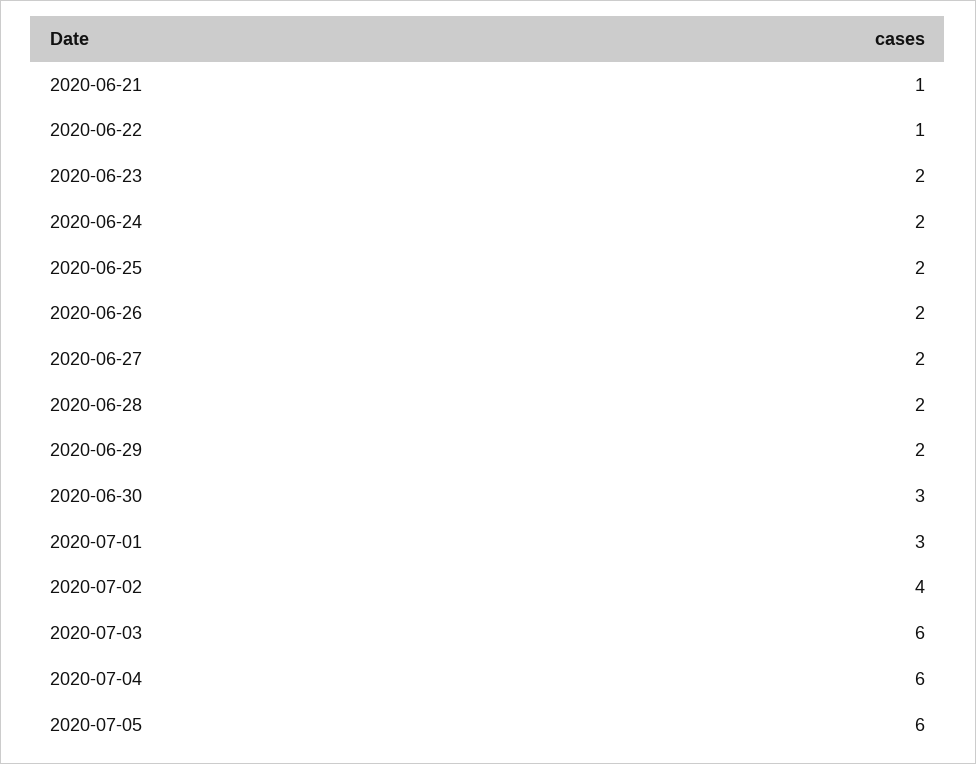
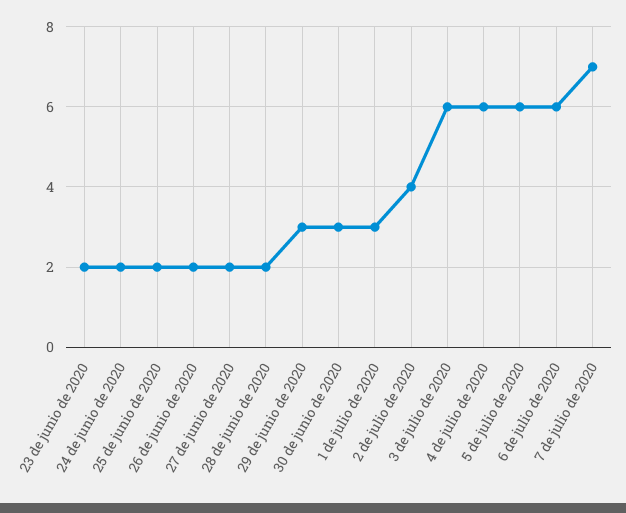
2020-06-21: 1 -> none
2020-06-22: 1 -> none
2020-06-29: 2 -> 3
6 de julio de 2020: none -> 6
7 de julio de 2020: none -> 7

